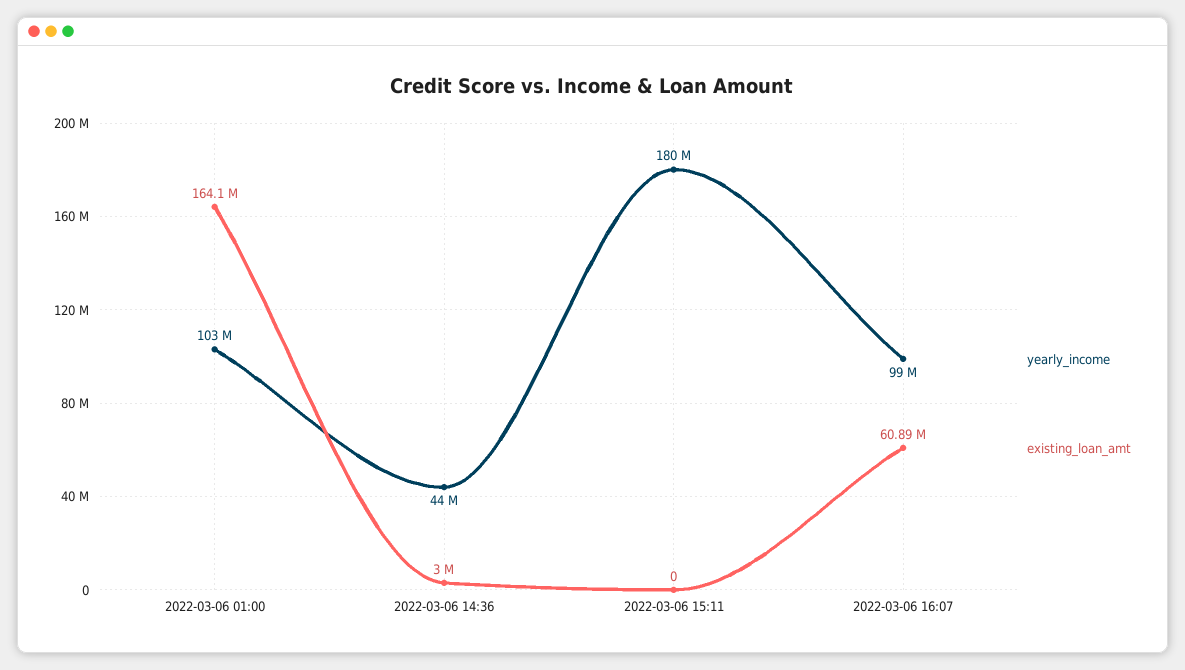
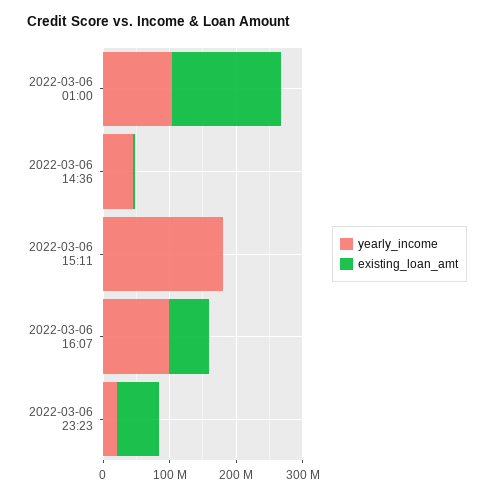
yearly_income, 2022-03-06 23:23: none -> 20000000
existing_loan_amt, 2022-03-06 23:23: none -> 60000000

